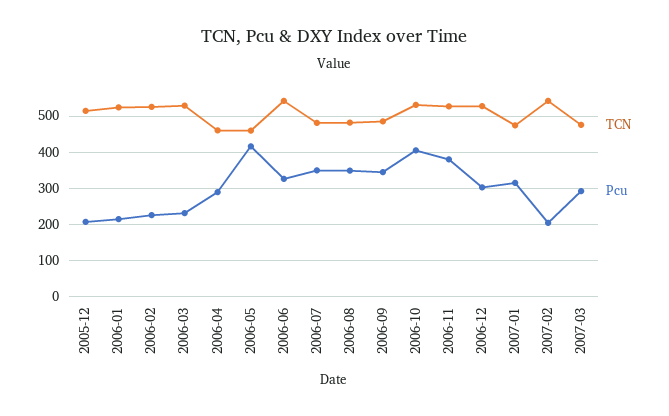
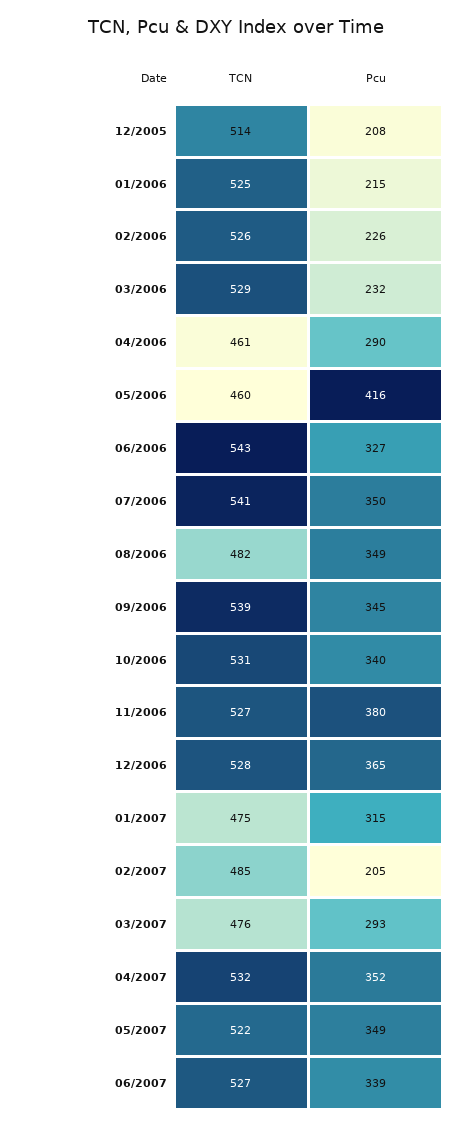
TCN, 2006-07: 480 -> 541
TCN, 2006-09: 480 -> 539
Pcu, 2006-10: 400 -> 340
Pcu, 2006-12: 300 -> 365
TCN, 2007-02: 540 -> 485
TCN, 04/2007: none -> 532
Pcu, 04/2007: none -> 352
TCN, 05/2007: none -> 522
Pcu, 05/2007: none -> 349
TCN, 06/2007: none -> 527
Pcu, 06/2007: none -> 339

